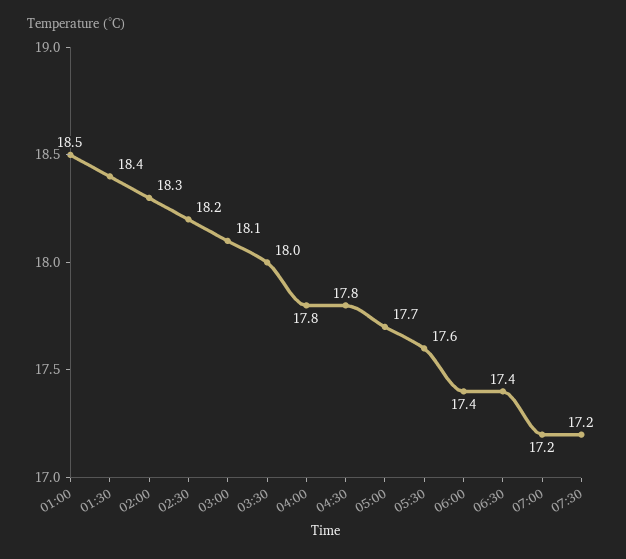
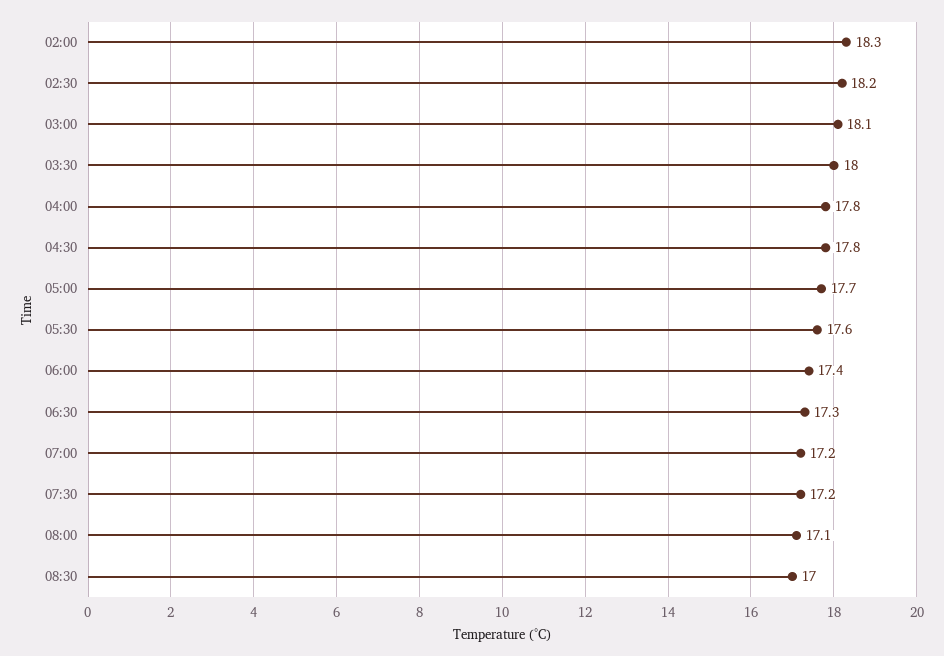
01:00: 18.5 -> none
01:30: 18.4 -> none
06:30: 17.4 -> 17.3
08:00: none -> 17.1
08:30: none -> 17

